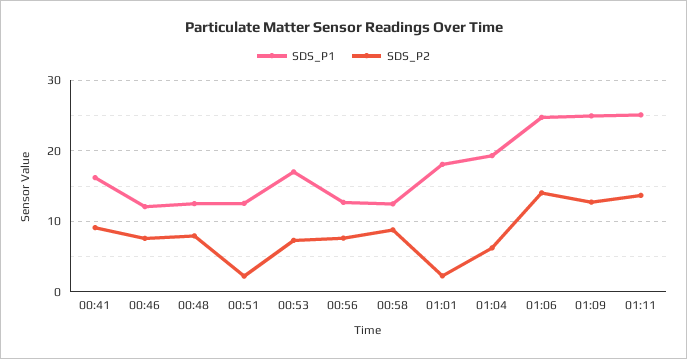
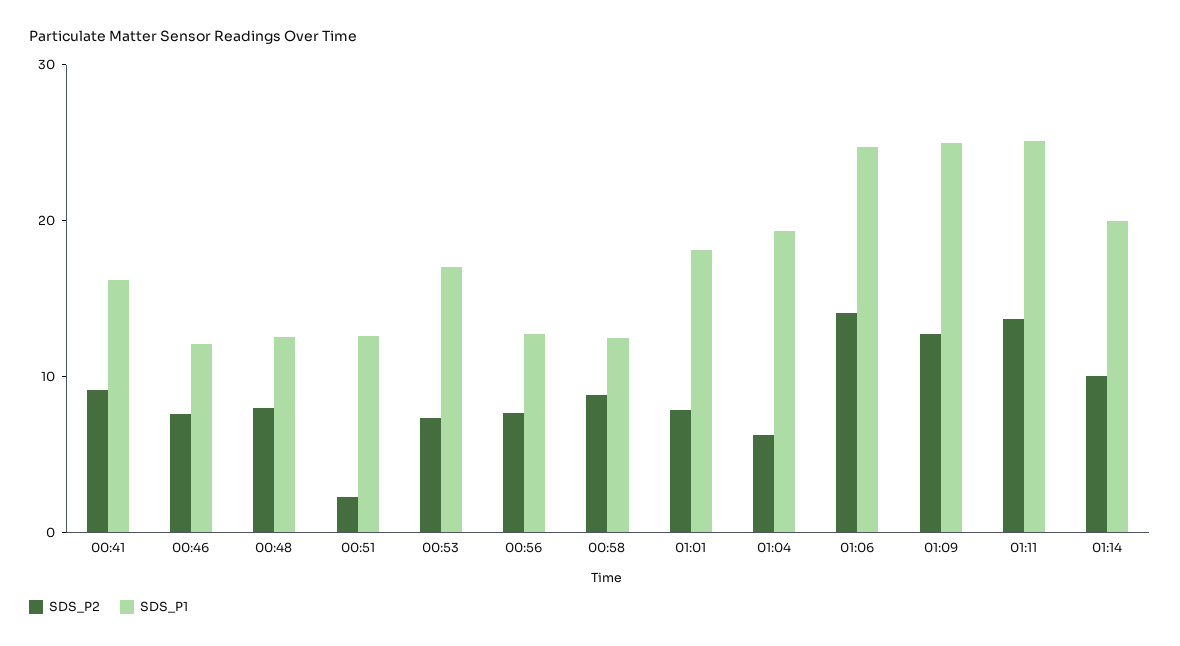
SDS_P2, 01:01: 2 -> 8
SDS_P2, 01:14: none -> 10
SDS_P1, 01:14: none -> 20

